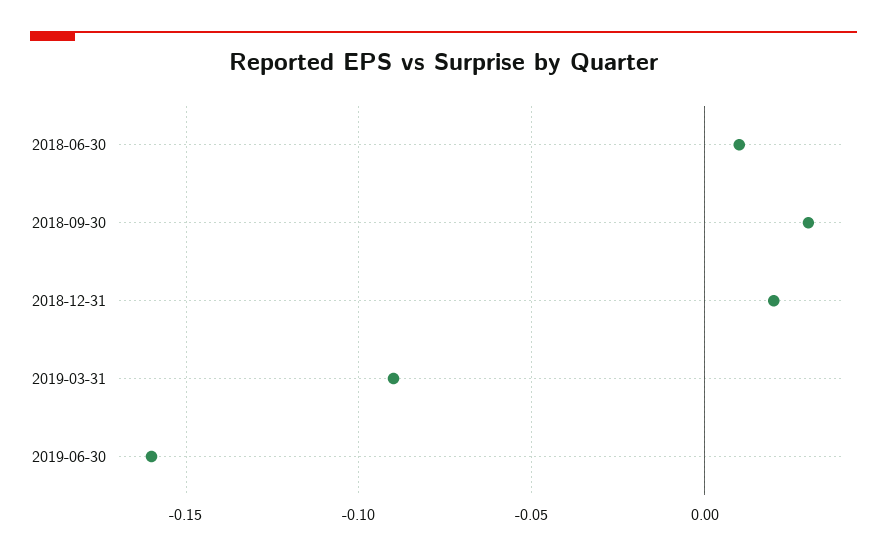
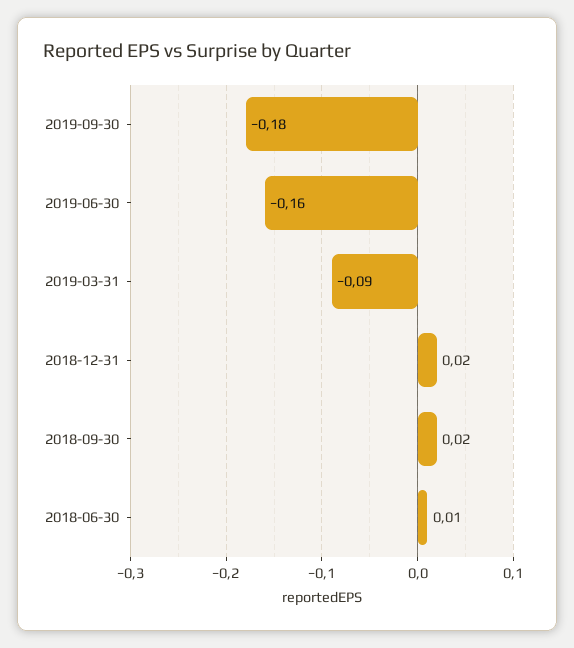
2018-09-30: 0.03 -> 0.02
2019-09-30: none -> -0.18

